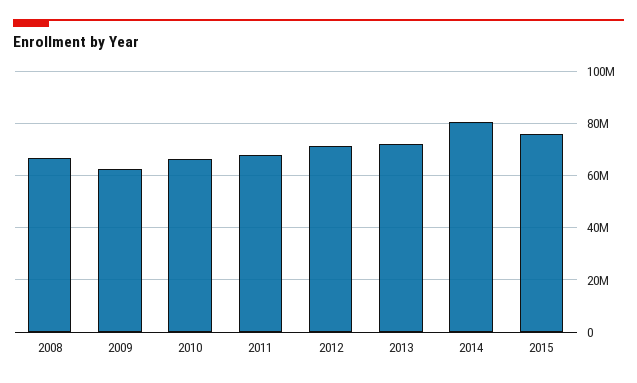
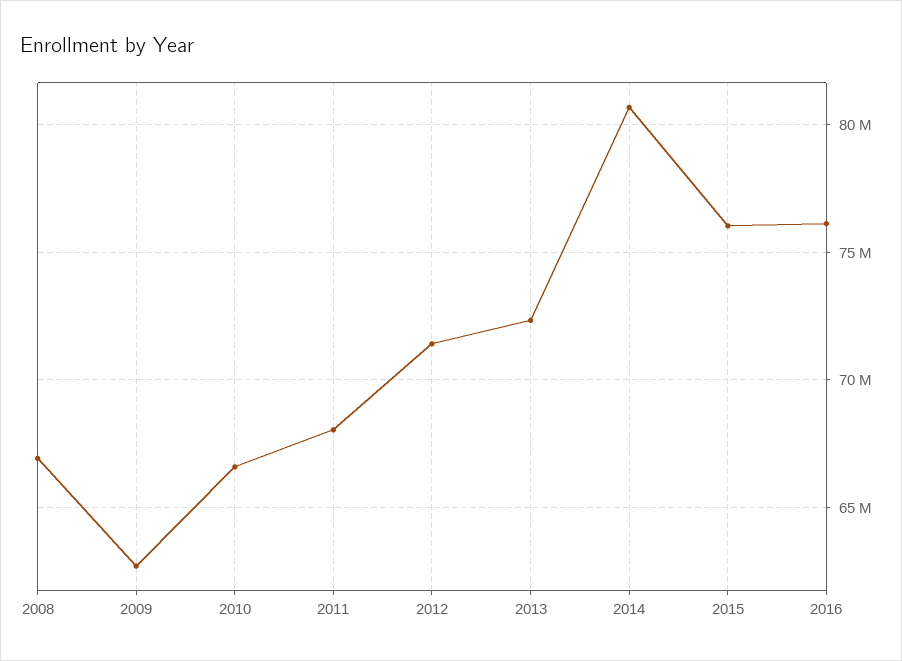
2016: none -> 76000000

